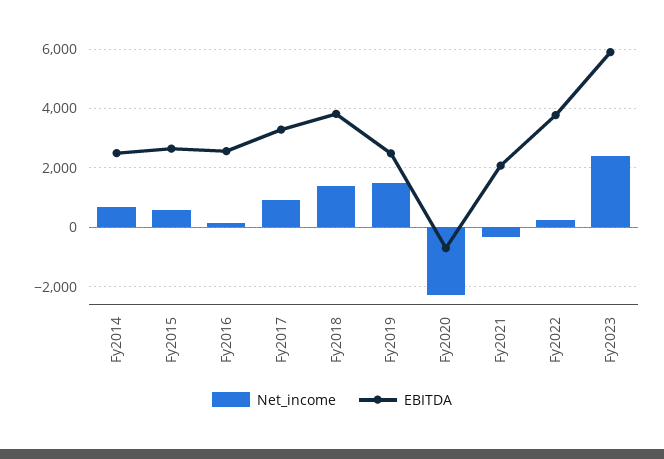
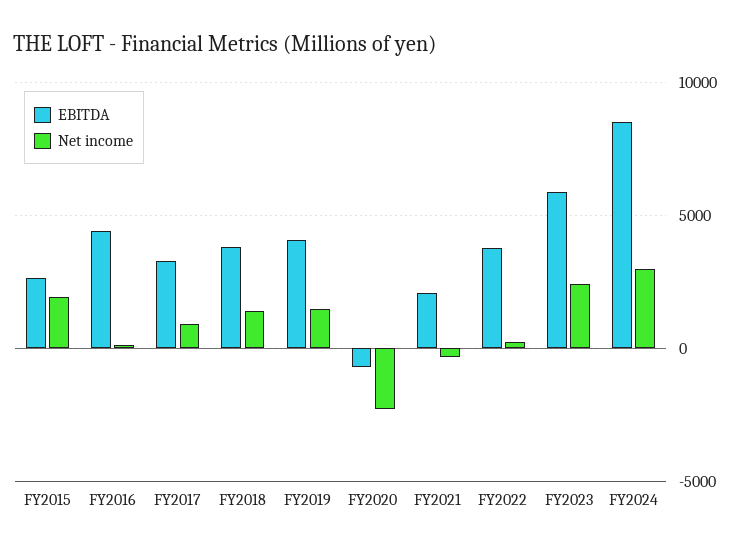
Net_income, Fy2014: 750 -> none
EBITDA, Fy2014: 2500 -> none
Net_income, Fy2015: 500 -> 2000
EBITDA, Fy2016: 2500 -> 4500
EBITDA, Fy2019: 2500 -> 4000
EBITDA, FY2024: none -> 8500
Net_income, FY2024: none -> 3000

